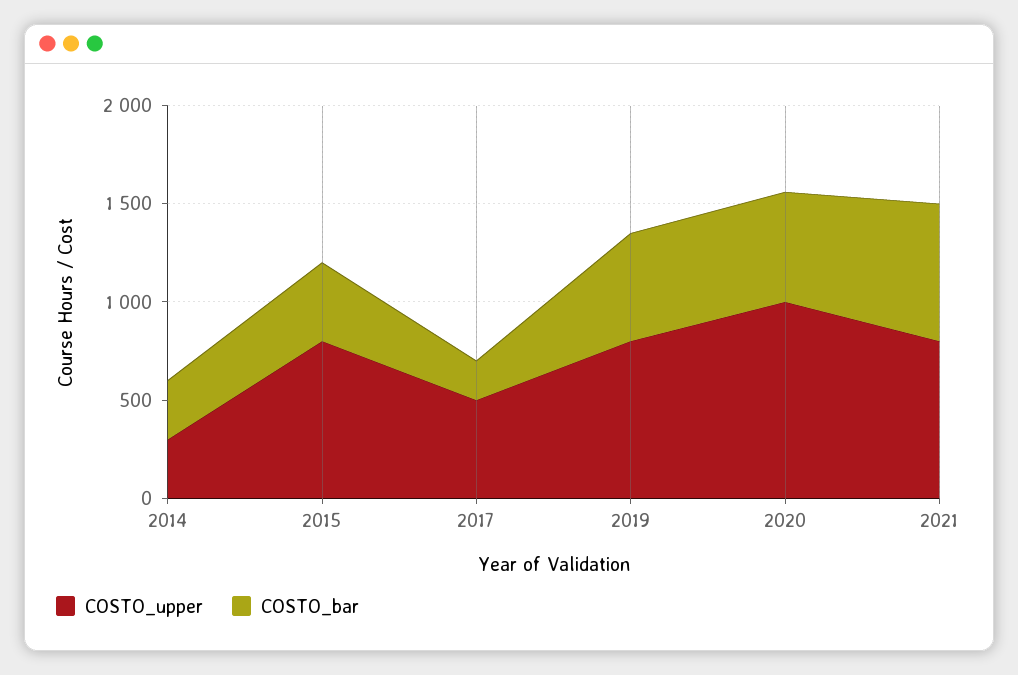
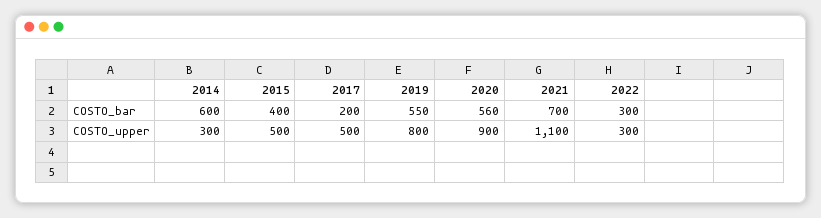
COSTO_bar, 2014: 300 -> 600
COSTO_upper, 2015: 800 -> 500
COSTO_upper, 2020: 1000 -> 900
COSTO_upper, 2021: 800 -> 1100
COSTO_bar, 2022: none -> 300
COSTO_upper, 2022: none -> 300

